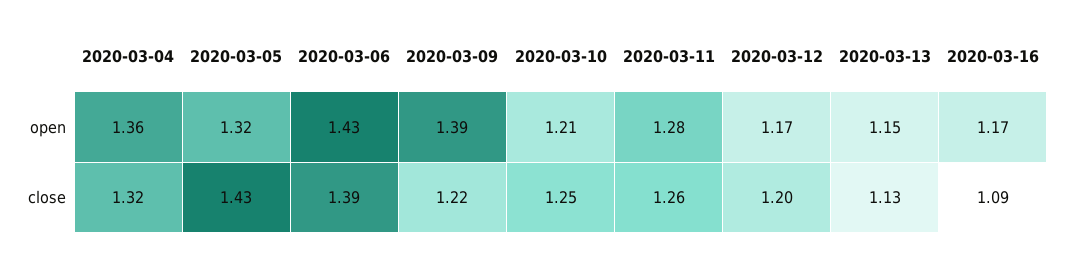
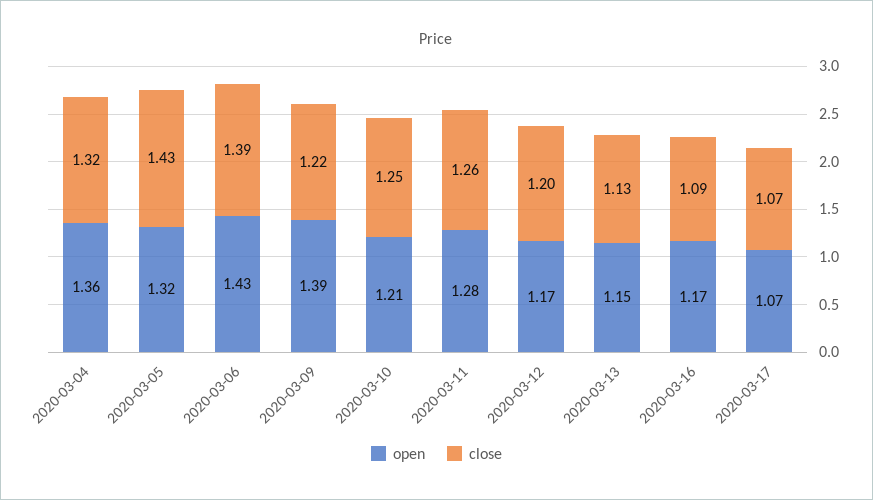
open, 2020-03-17: none -> 1.07
close, 2020-03-17: none -> 1.07

